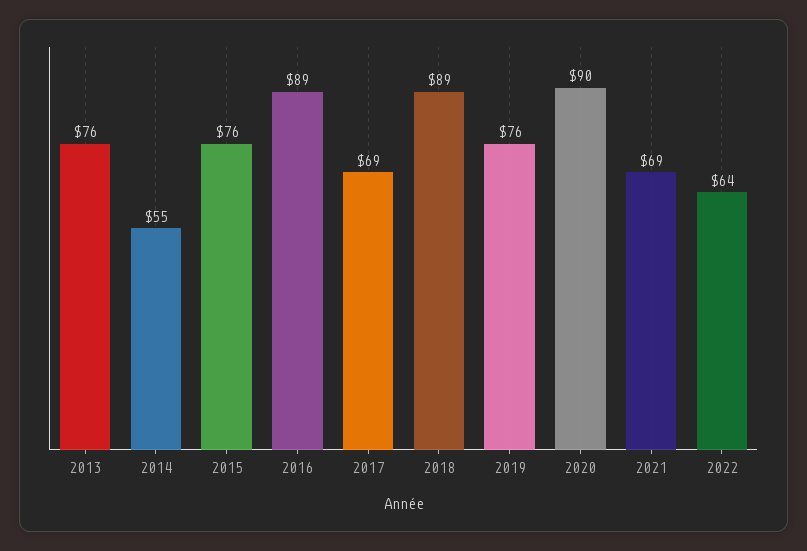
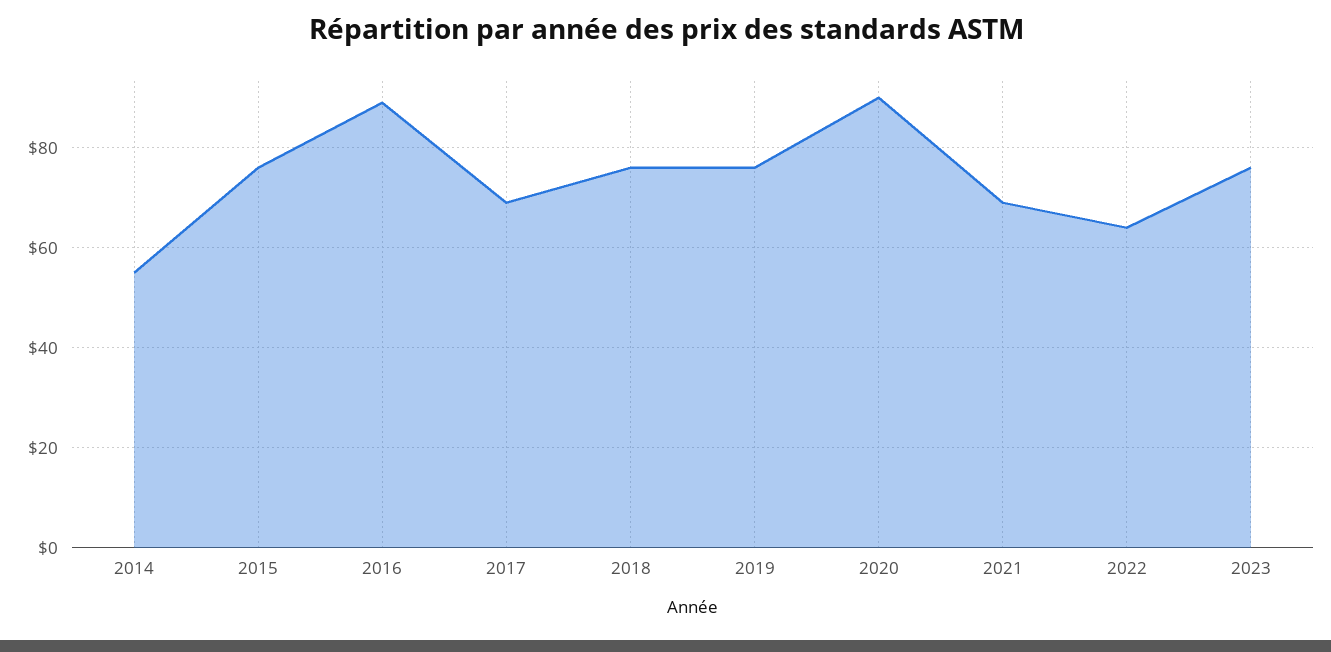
2013: 76 -> none
2018: 89 -> 75
2023: none -> 75

